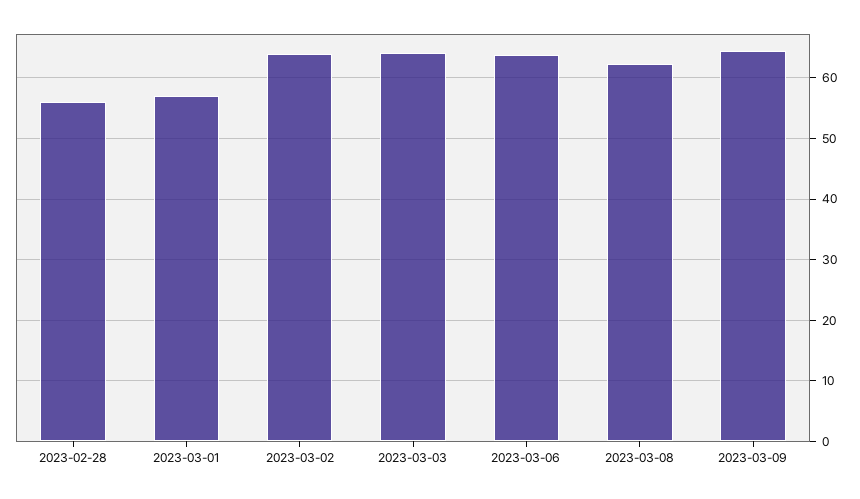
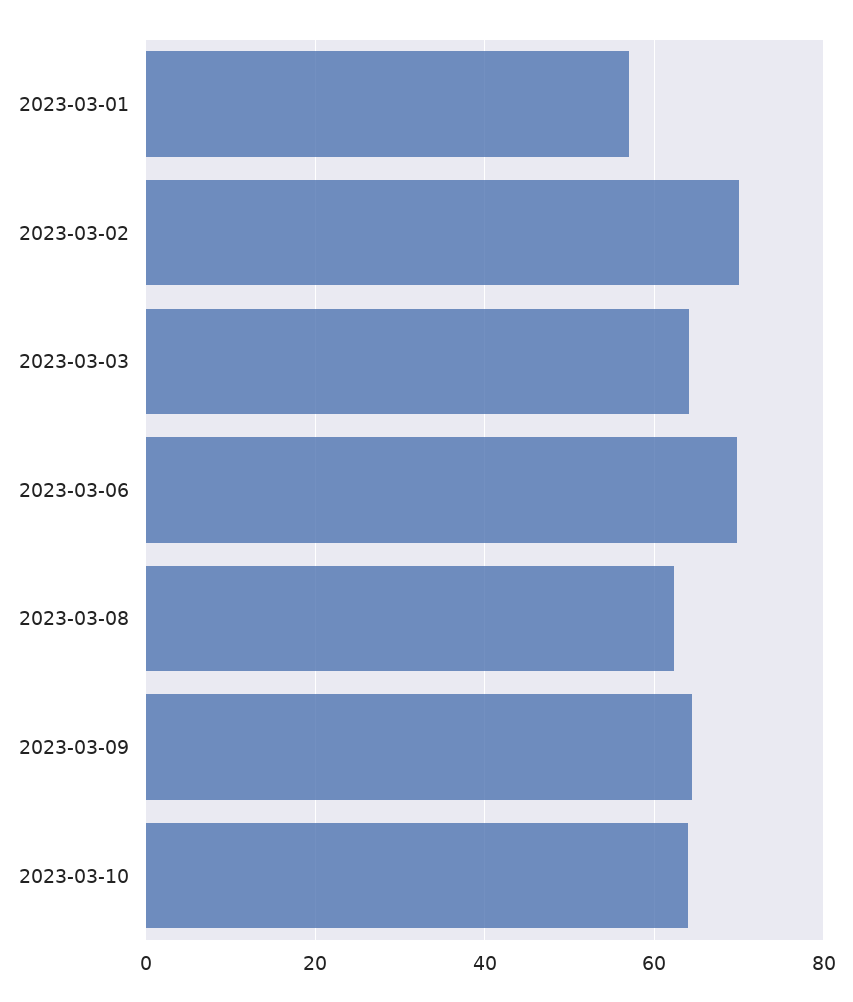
2023-02-28: 56 -> none
2023-03-02: 64 -> 70
2023-03-06: 64 -> 70
2023-03-10: none -> 64

